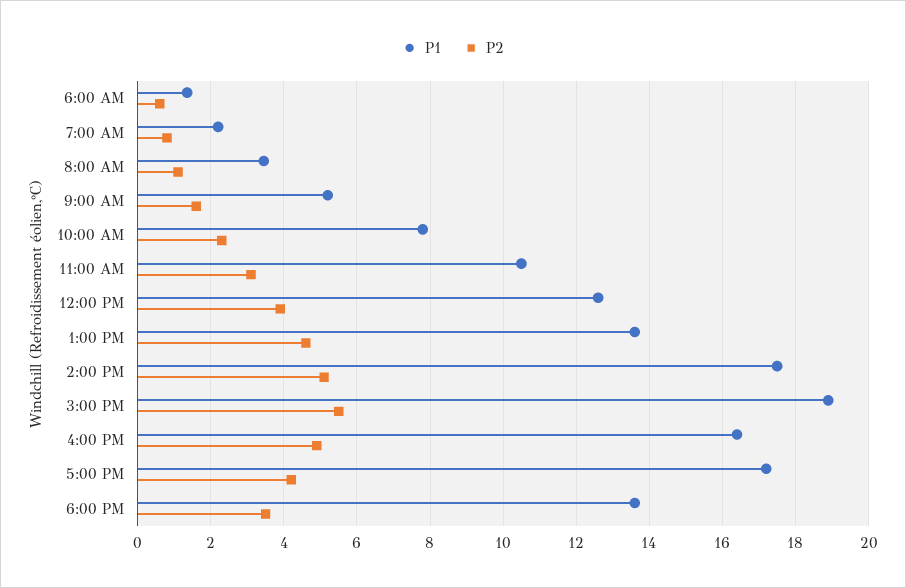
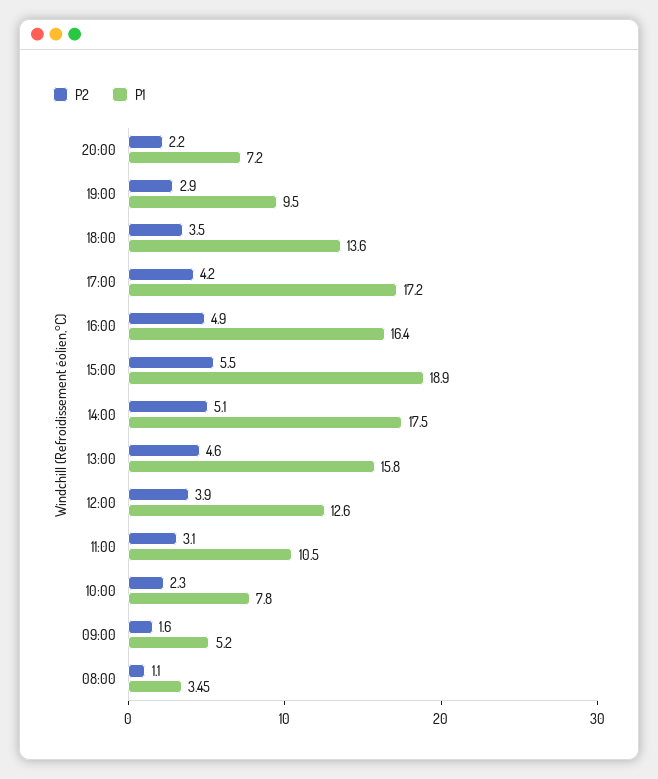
P1, 6:00 AM: 1.4 -> none
P2, 6:00 AM: 0.6 -> none
P1, 7:00 AM: 2.2 -> none
P2, 7:00 AM: 0.8 -> none
P1, 1:00 PM: 13.6 -> 15.8
P2, 20:00: none -> 2.2
P1, 20:00: none -> 7.2
P2, 19:00: none -> 2.9
P1, 19:00: none -> 9.5

